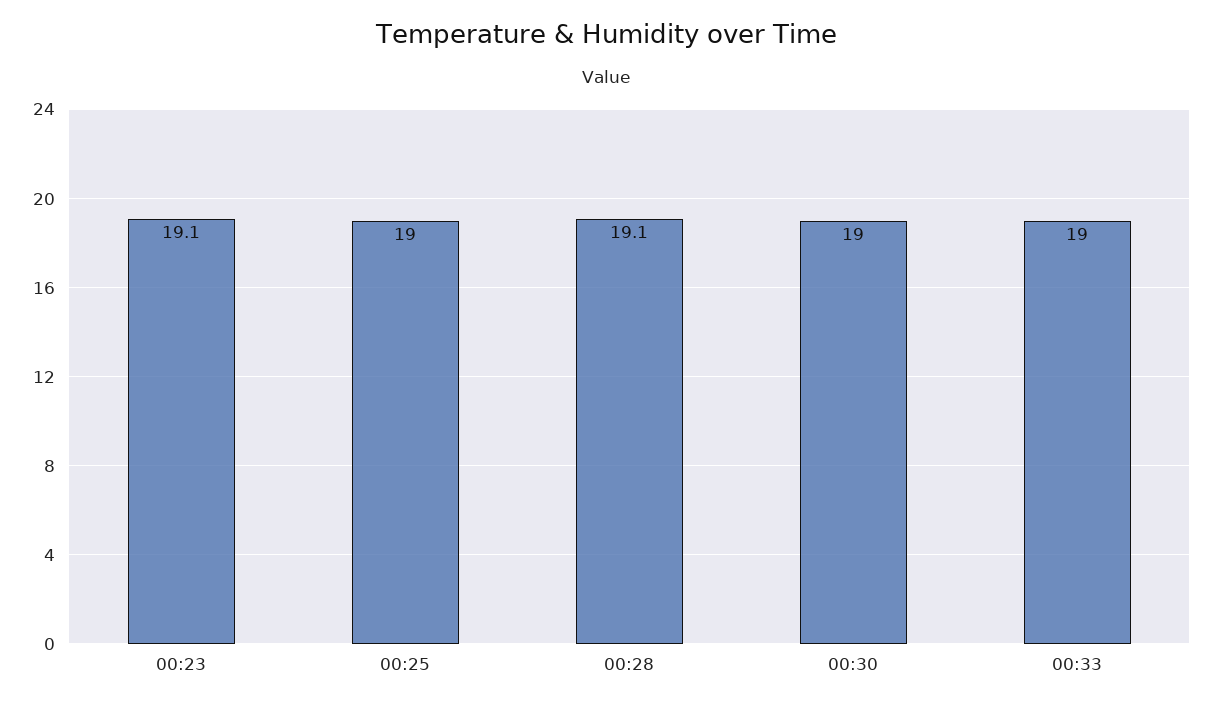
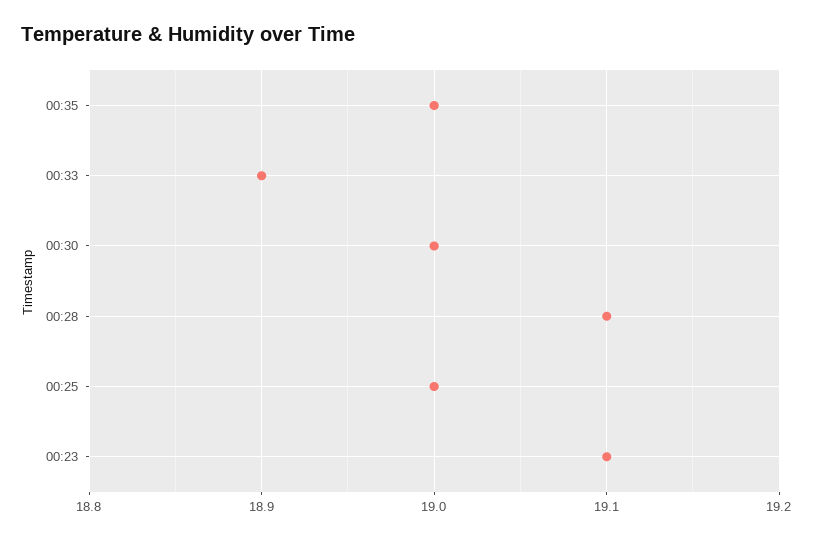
00:33: 19 -> 18.9
00:35: none -> 19

